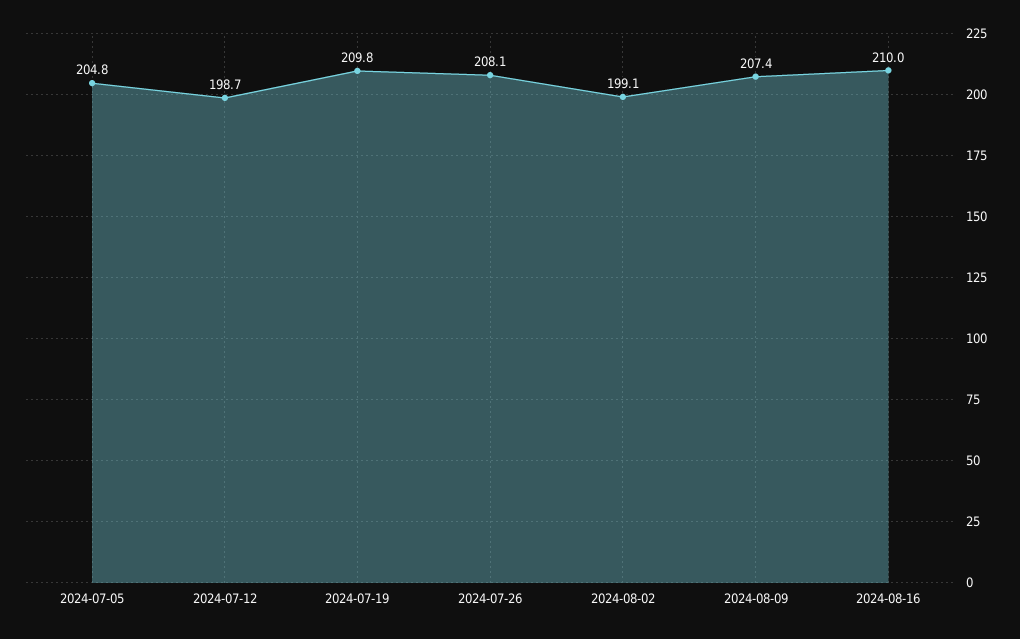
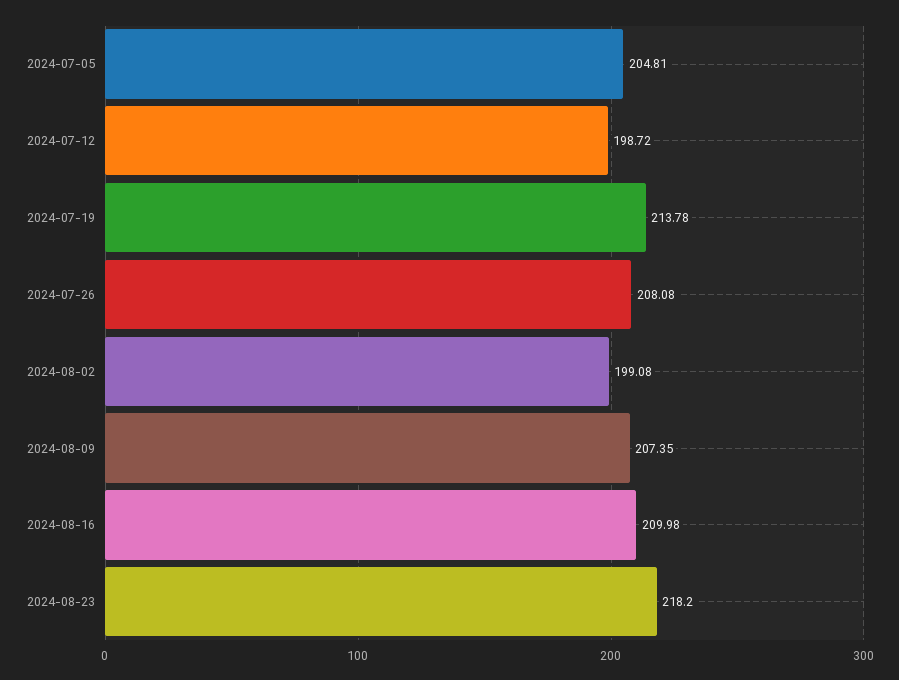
2024-07-19: 209.8 -> 213.78
2024-08-23: none -> 218.2

